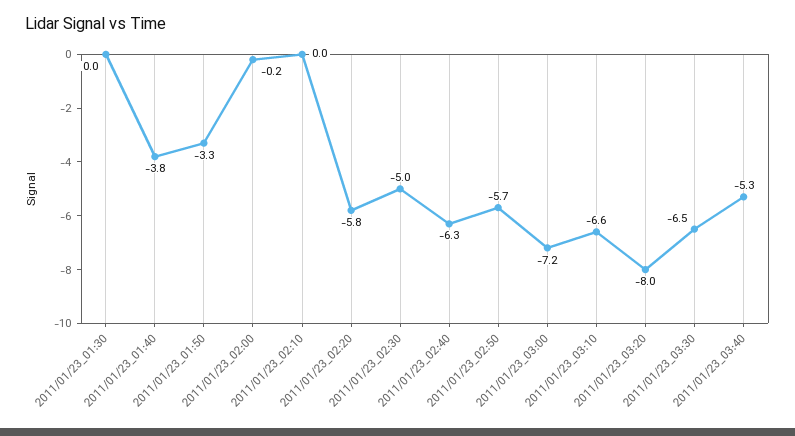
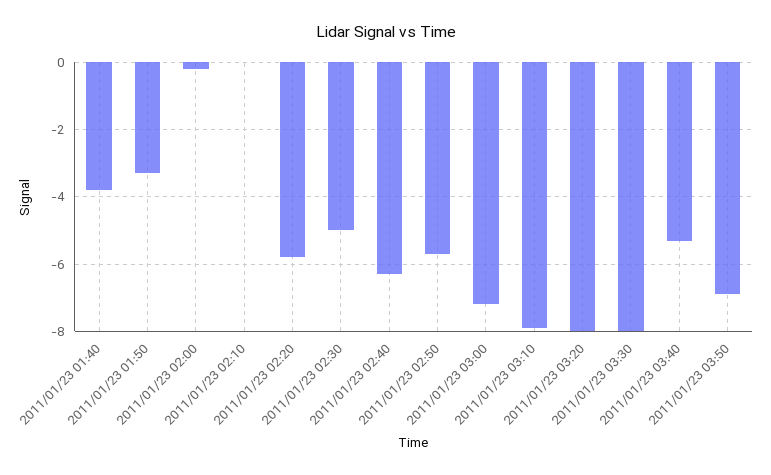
2011/01/23_01:30: 0 -> none
2011/01/23_03:10: -6.6 -> -8
2011/01/23_03:30: -6.5 -> -8
2011/01/23 03:50: none -> -7

